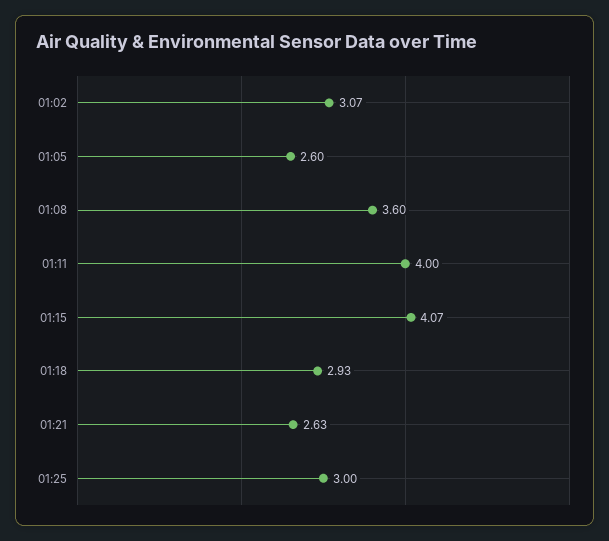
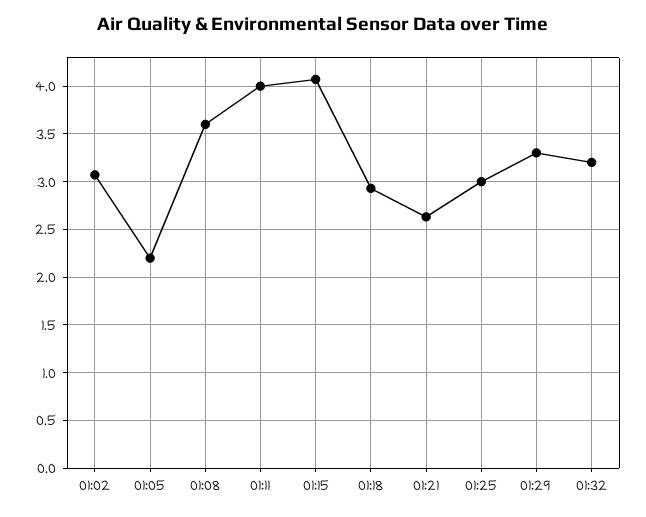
01:05: 2.6 -> 2.2
01:29: none -> 3.3
01:32: none -> 3.2

